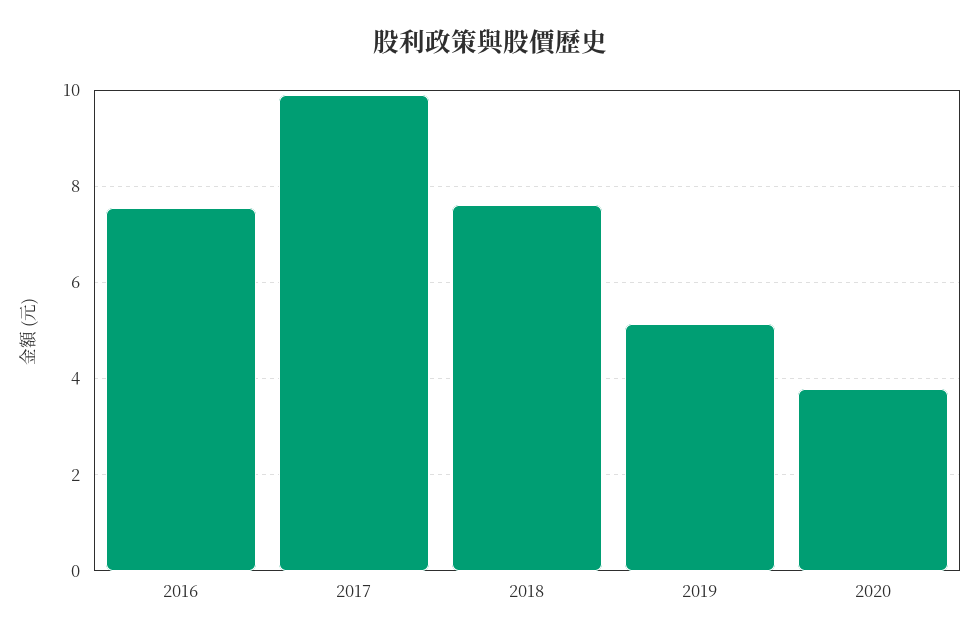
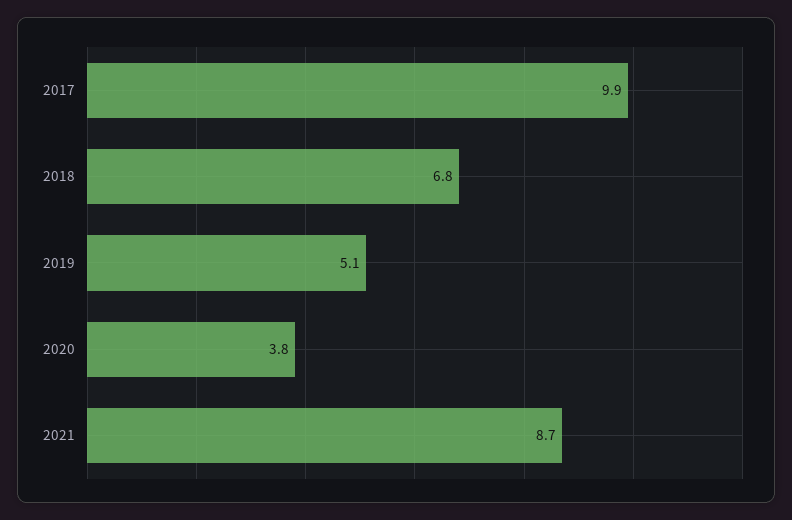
2016: 7.6 -> none
2018: 7.6 -> 6.8
2021: none -> 8.7

